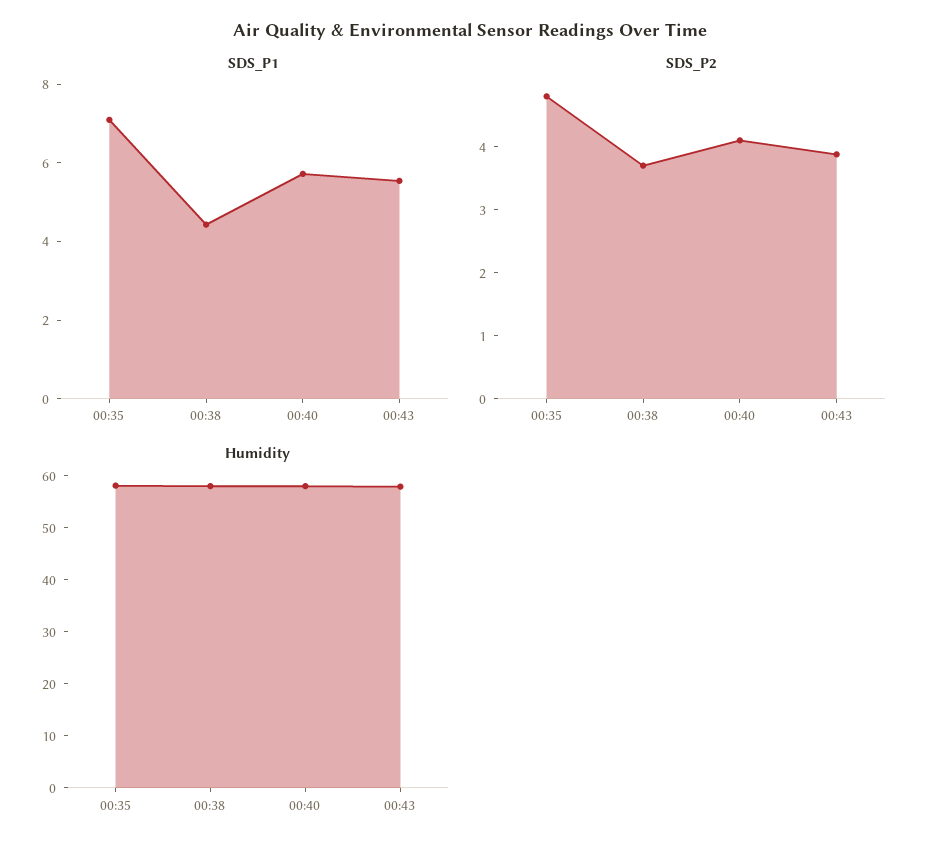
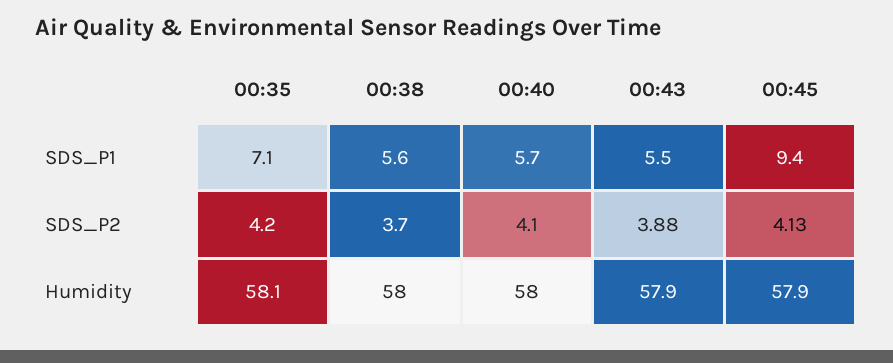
SDS_P1, 00:38: 4.5 -> 5.6
SDS_P2, 00:35: 4.8 -> 4.2
SDS_P1, 00:45: none -> 9.4
SDS_P2, 00:45: none -> 4.13
Humidity, 00:45: none -> 57.9

